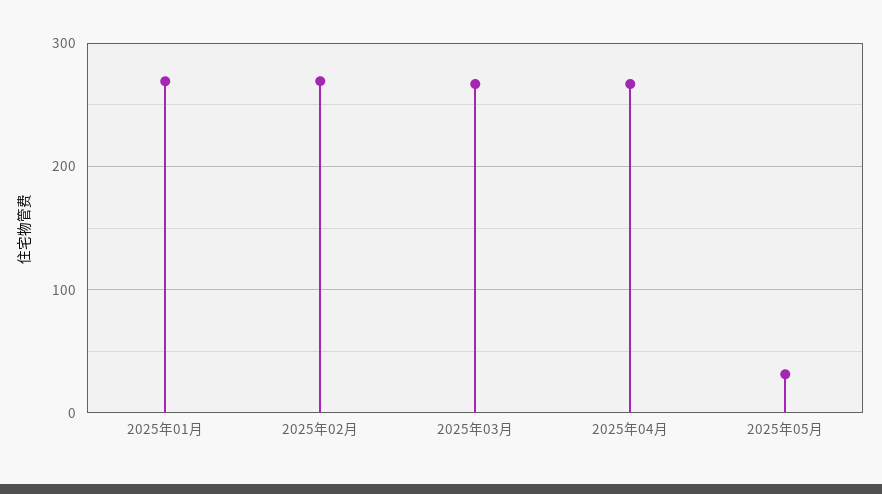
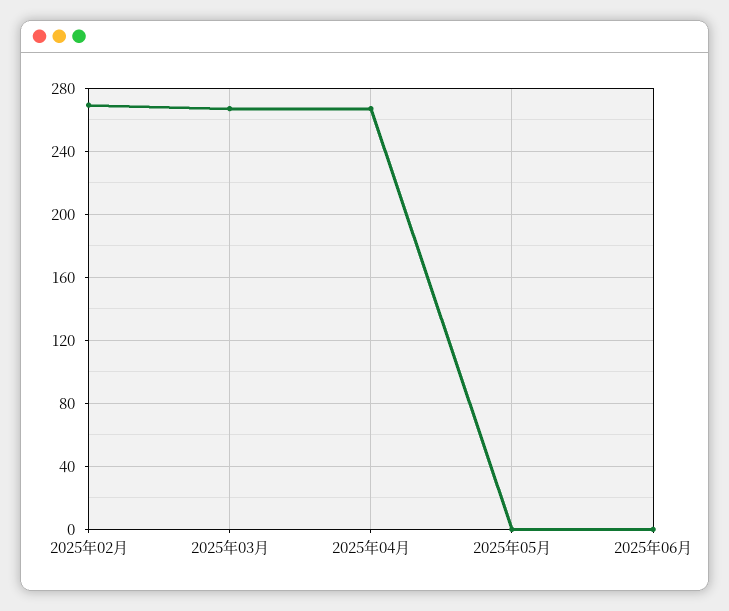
2025年01月: 270 -> none
2025年05月: 30 -> 0
2025年06月: none -> 0

